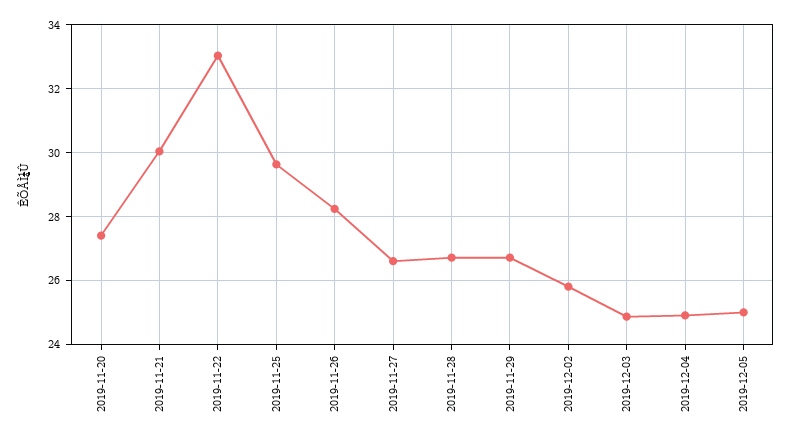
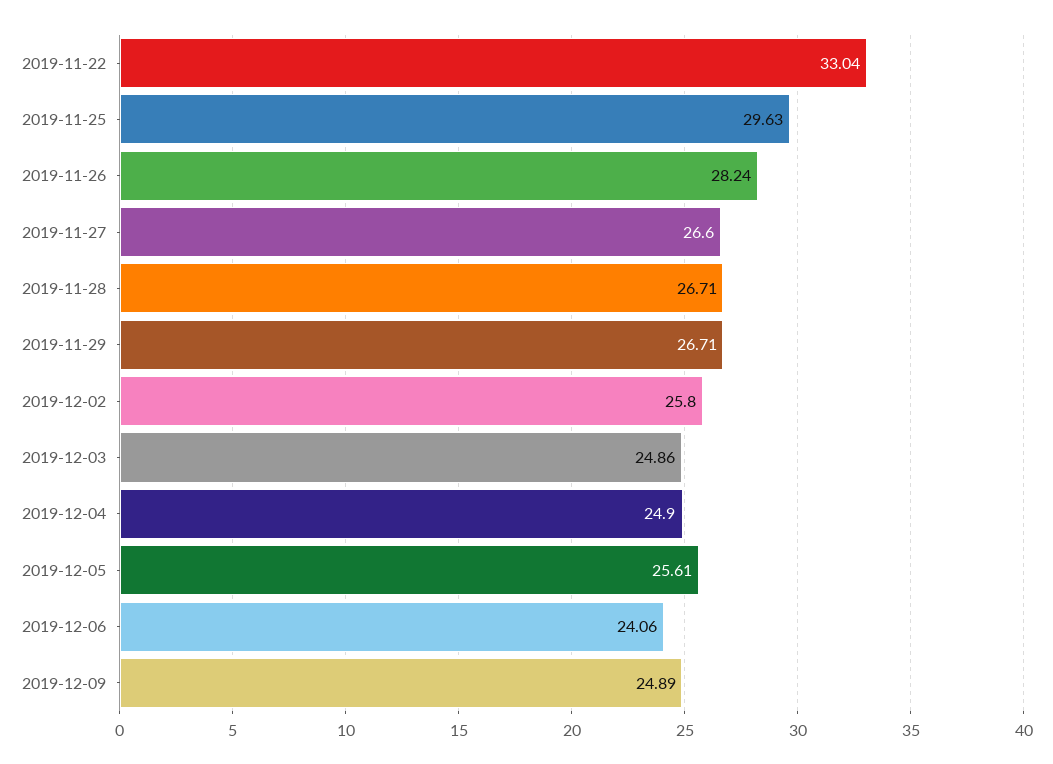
2019-11-20: 27.4 -> none
2019-11-21: 30 -> none
2019-12-05: 25 -> 25.61
2019-12-06: none -> 24.06
2019-12-09: none -> 24.89

